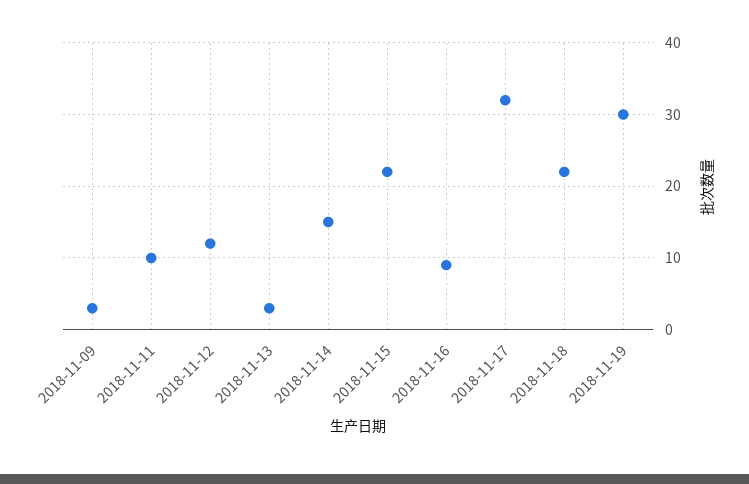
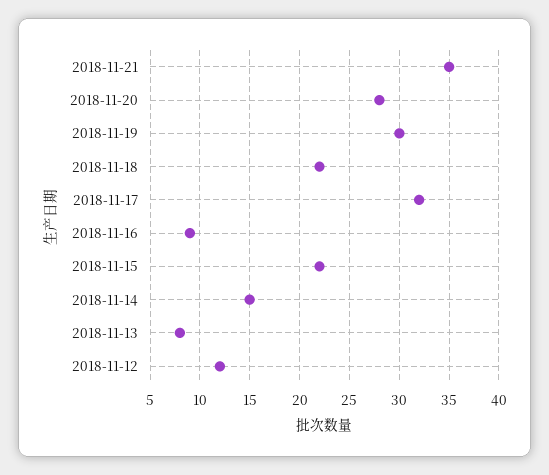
2018-11-09: 3 -> none
2018-11-11: 10 -> none
2018-11-13: 3 -> 8
2018-11-21: none -> 35
2018-11-20: none -> 28

